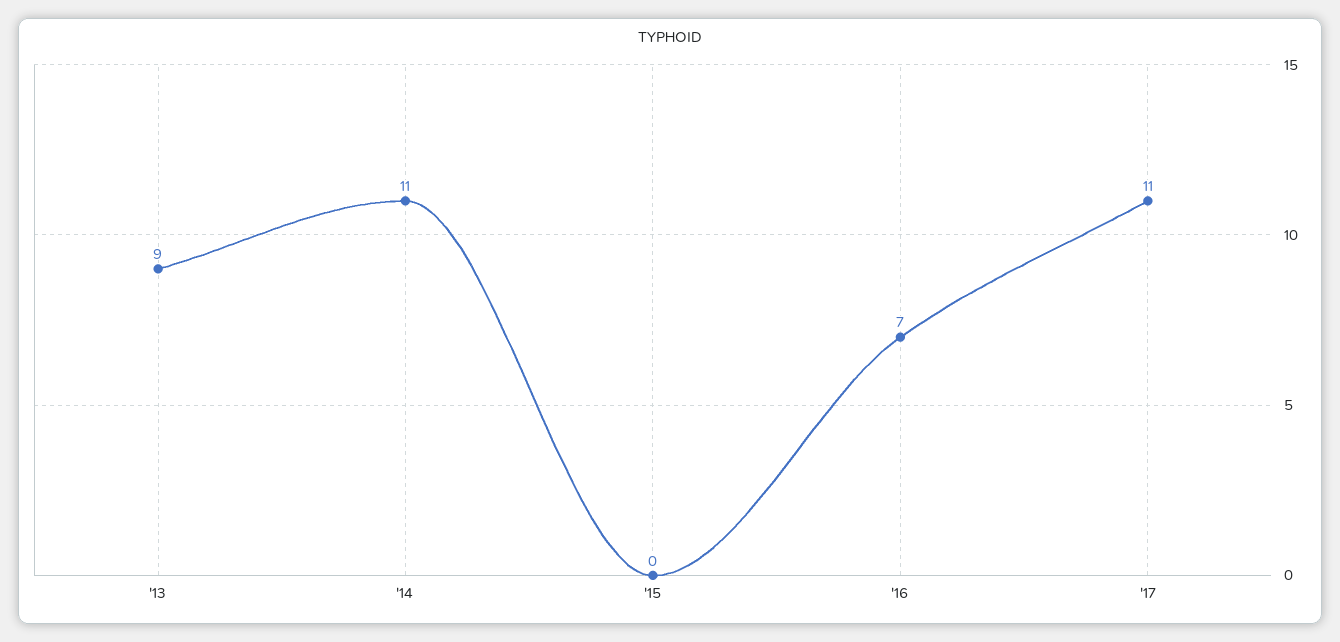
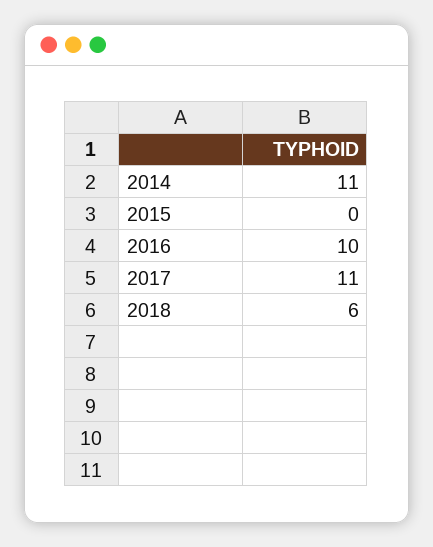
'13: 9 -> none
'16: 7 -> 10
2018: none -> 6

